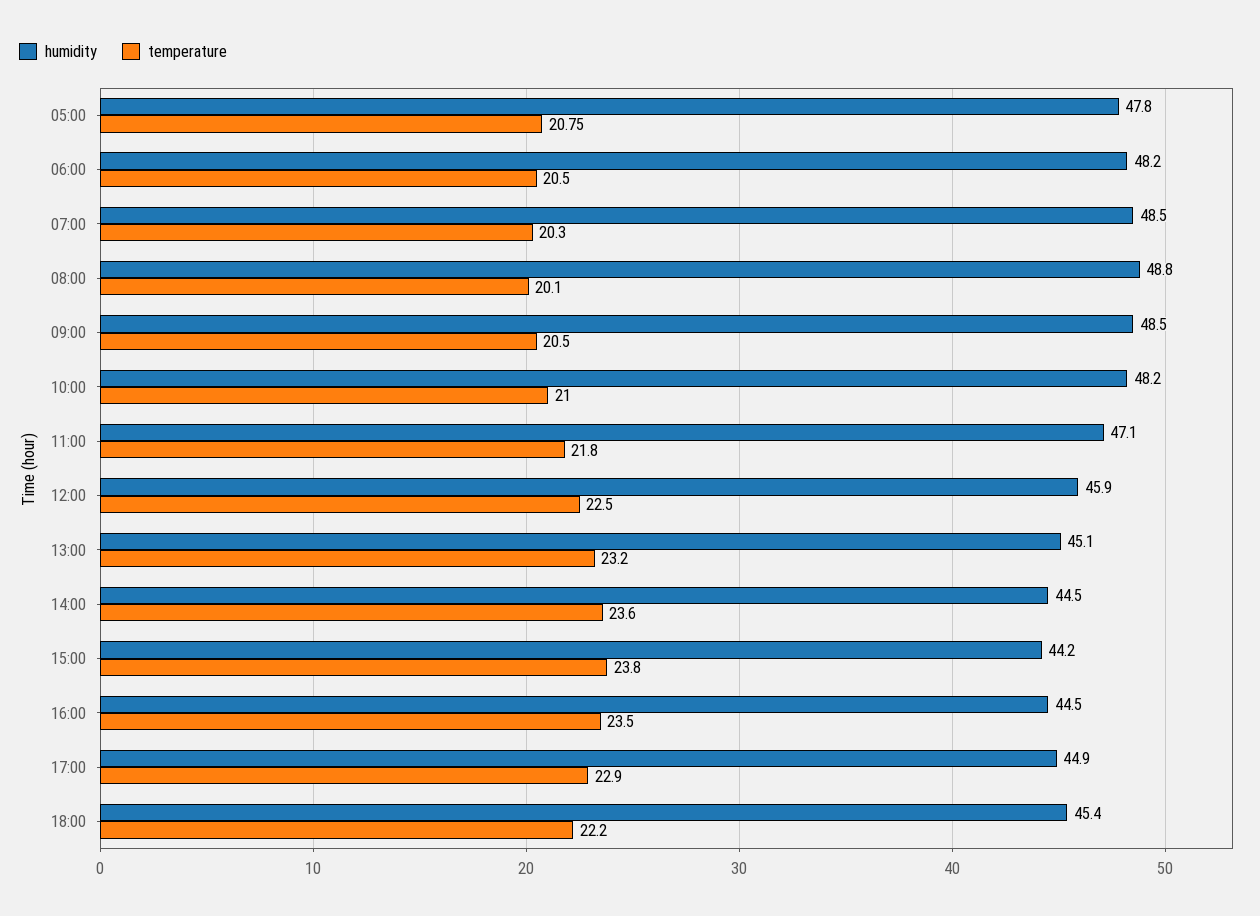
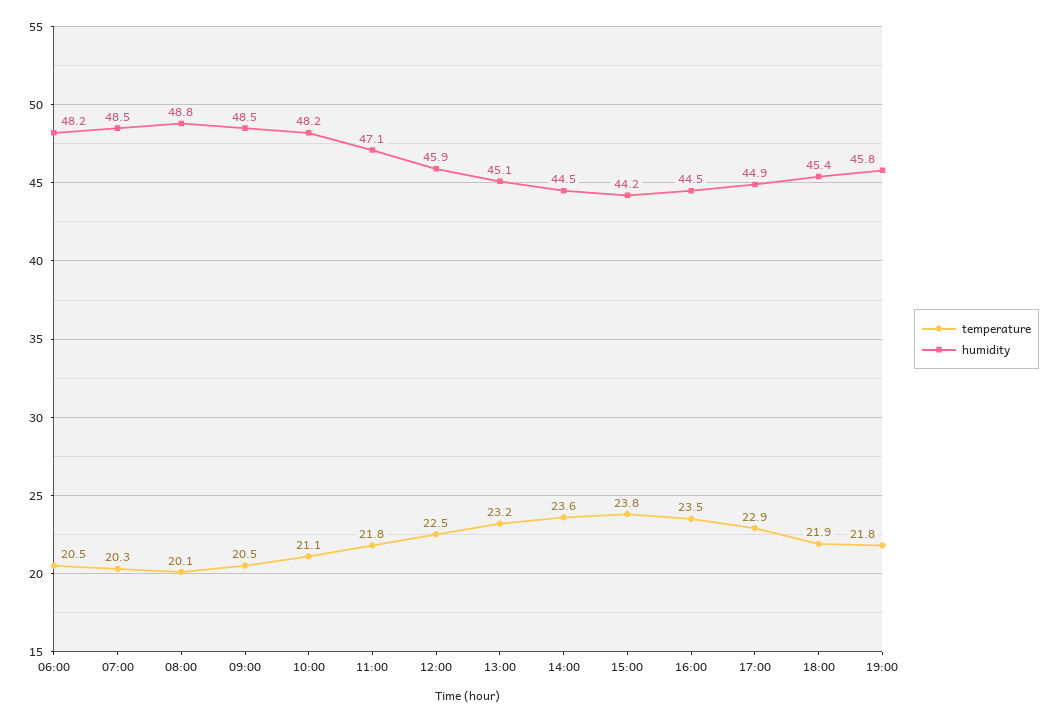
humidity, 05:00: 47.8 -> none
temperature, 05:00: 20.75 -> none
temperature, 10:00: 21 -> 21.1
temperature, 18:00: 22.2 -> 21.9
temperature, 19:00: none -> 21.8
humidity, 19:00: none -> 45.8

